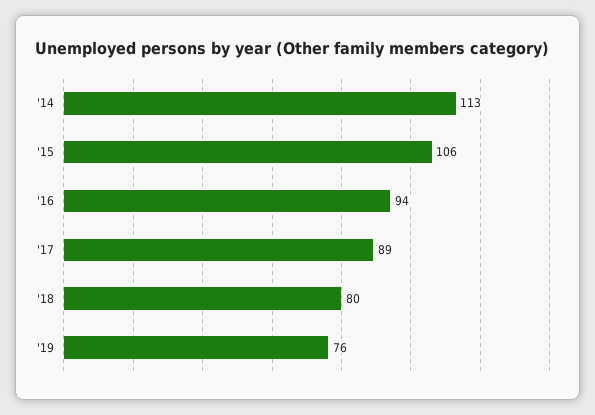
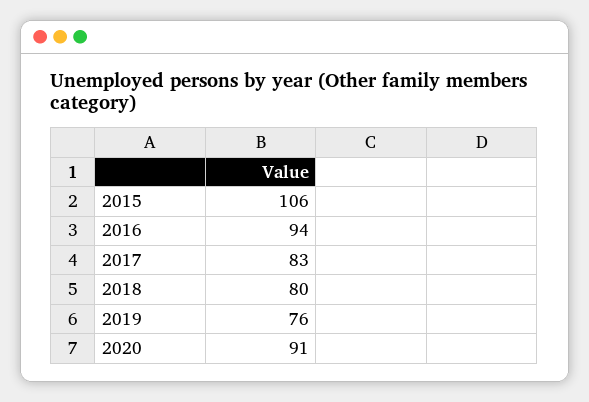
'14: 113 -> none
'17: 89 -> 83
2020: none -> 91

